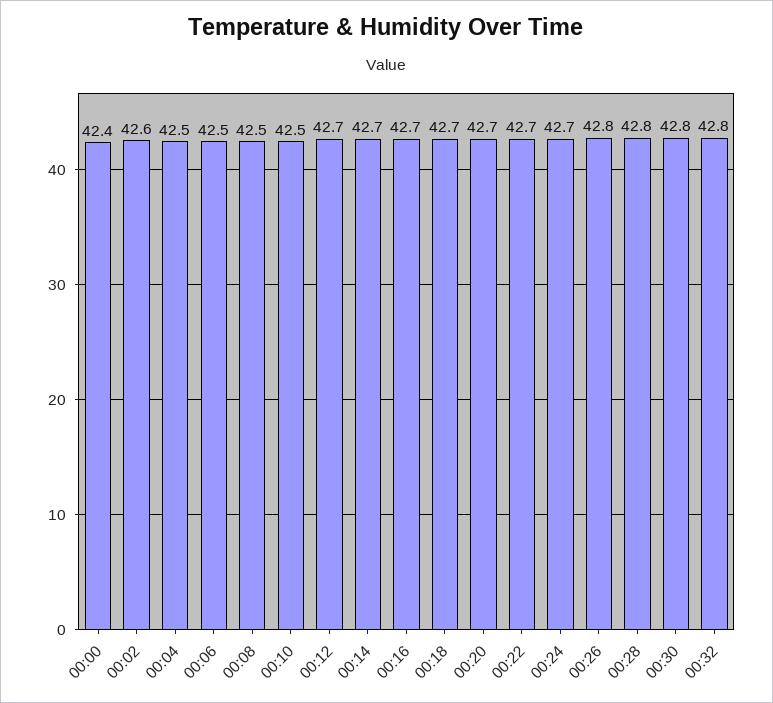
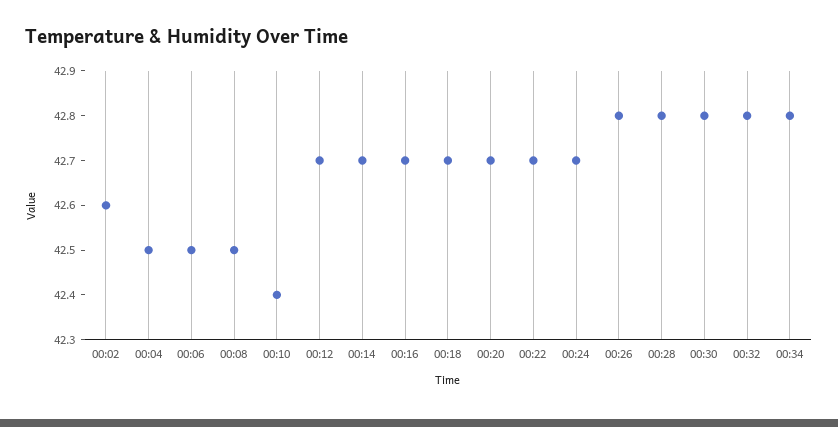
00:00: 42.4 -> none
00:10: 42.5 -> 42.4
00:34: none -> 42.8

